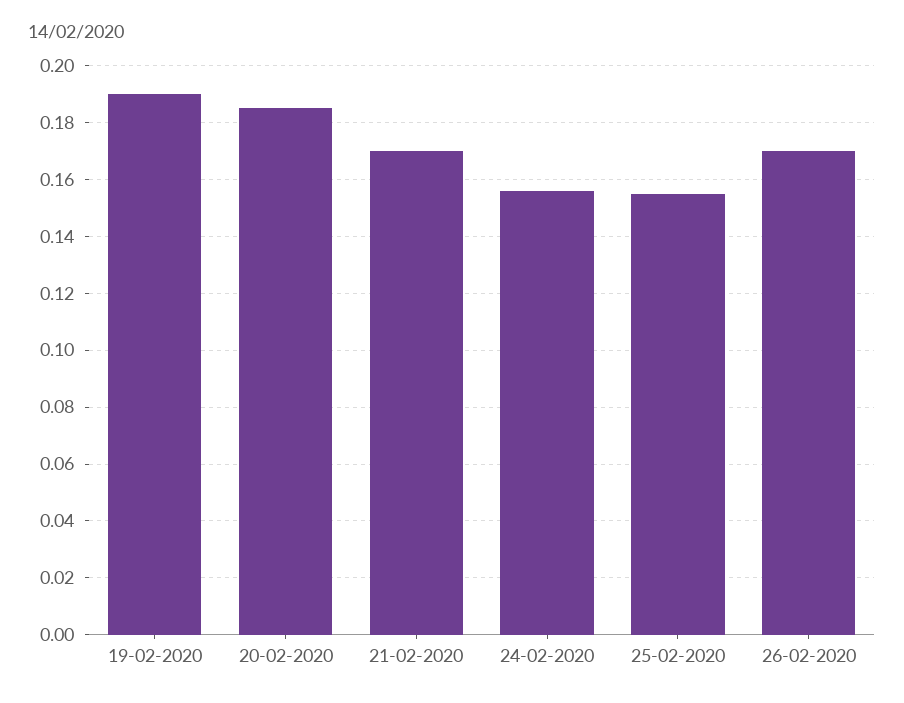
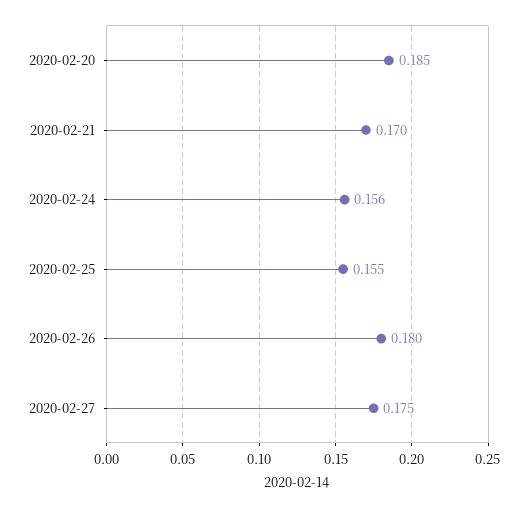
19-02-2020: 0.19 -> none
26-02-2020: 0.17 -> 0.18
2020-02-27: none -> 0.175

